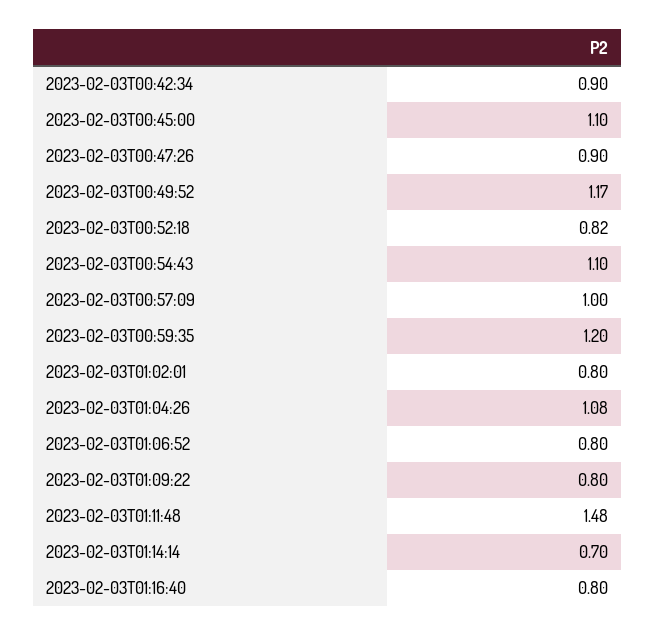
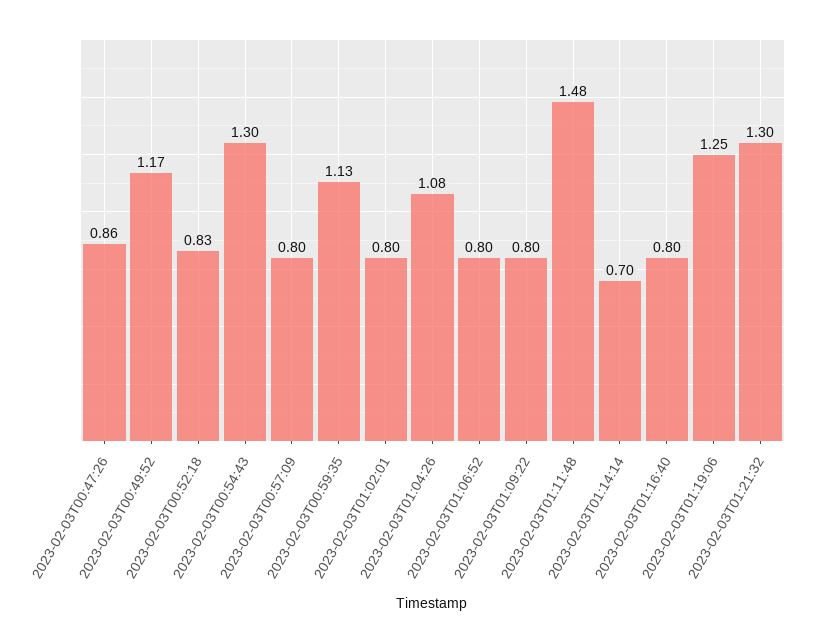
2023-02-03T00:42:34: 0.9 -> none
2023-02-03T00:45:00: 1.1 -> none
2023-02-03T00:47:26: 0.9 -> 0.86
2023-02-03T00:52:18: 0.82 -> 0.83
2023-02-03T00:54:43: 1.1 -> 1.3
2023-02-03T00:57:09: 1 -> 0.8
2023-02-03T00:59:35: 1.2 -> 1.13
2023-02-03T01:19:06: none -> 1.25
2023-02-03T01:21:32: none -> 1.3

